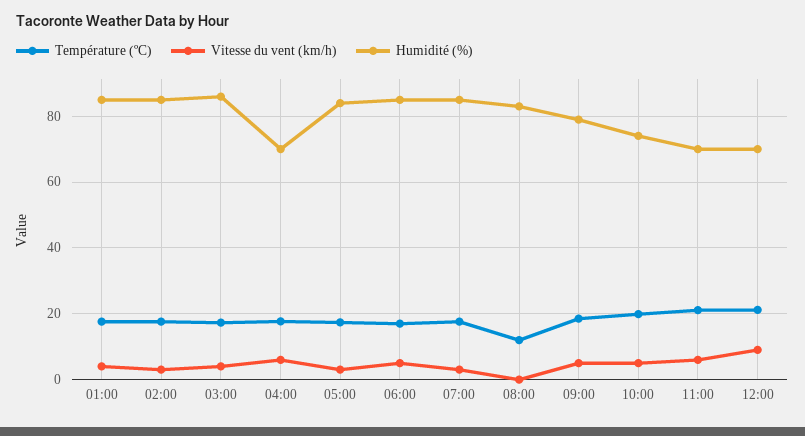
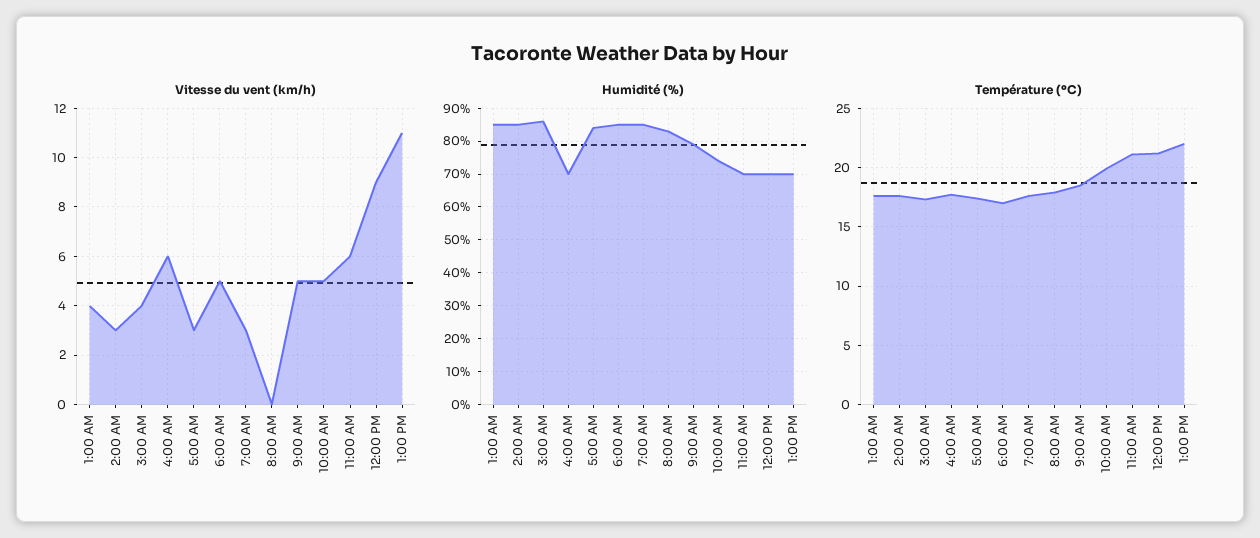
Température (ºC), 08:00: 12 -> 18
Vitesse du vent (km/h), 1:00 PM: none -> 11
Humidité (%), 1:00 PM: none -> 70
Température (ºC), 1:00 PM: none -> 22

